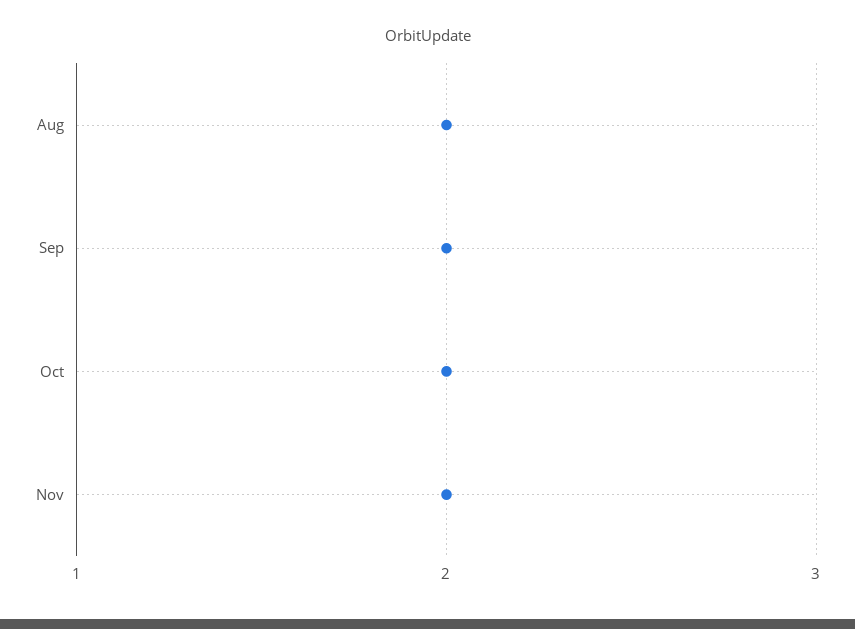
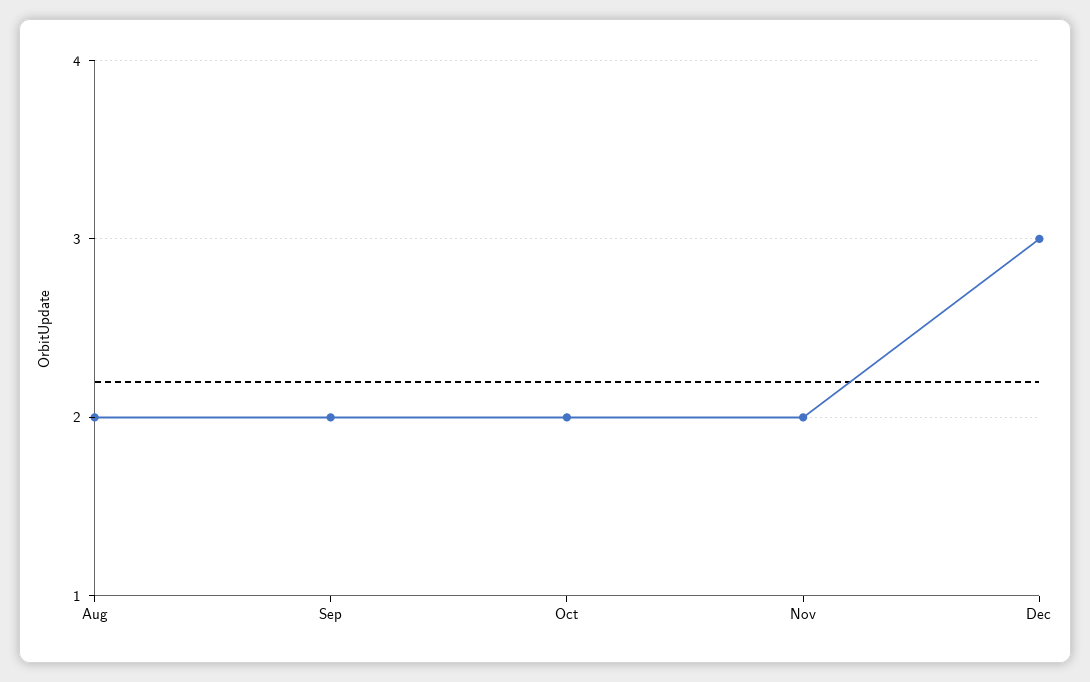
Dec: none -> 3

